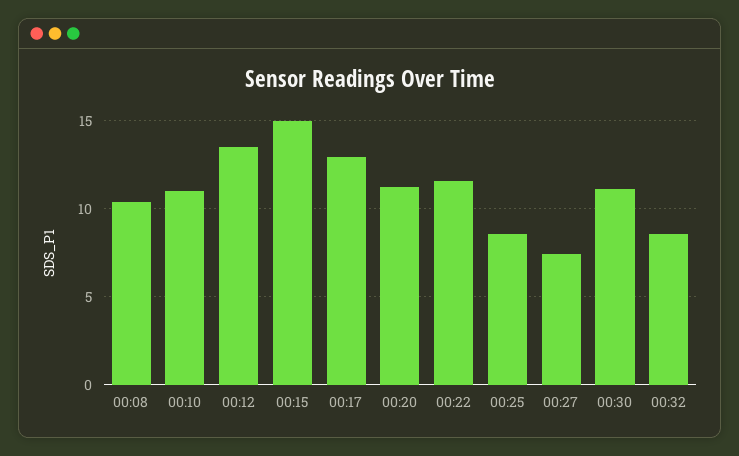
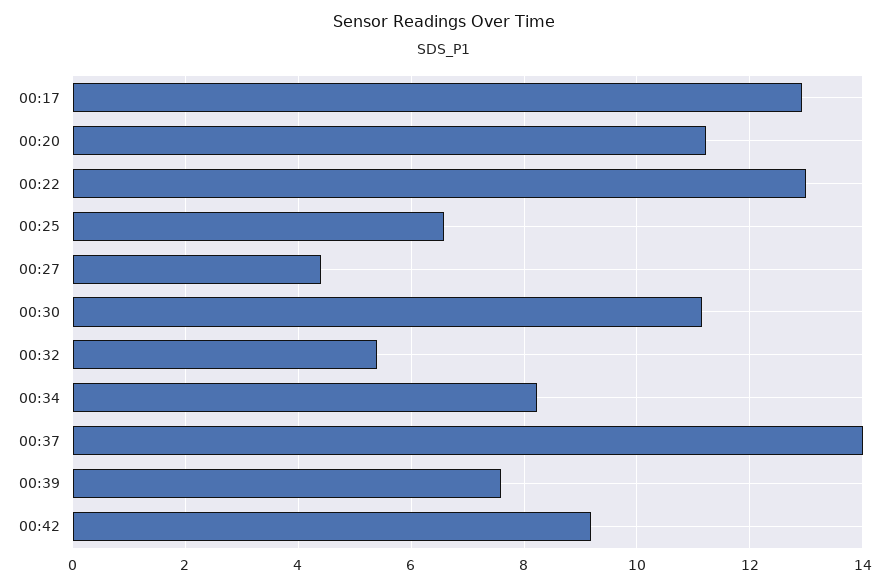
00:08: 10.5 -> none
00:10: 11 -> none
00:12: 13.5 -> none
00:15: 15 -> none
00:22: 11.5 -> 13
00:25: 8.5 -> 6.6
00:27: 7.5 -> 4.4
00:32: 8.5 -> 5.4
00:34: none -> 8.2
00:37: none -> 14
00:39: none -> 7.6
00:42: none -> 9.2

